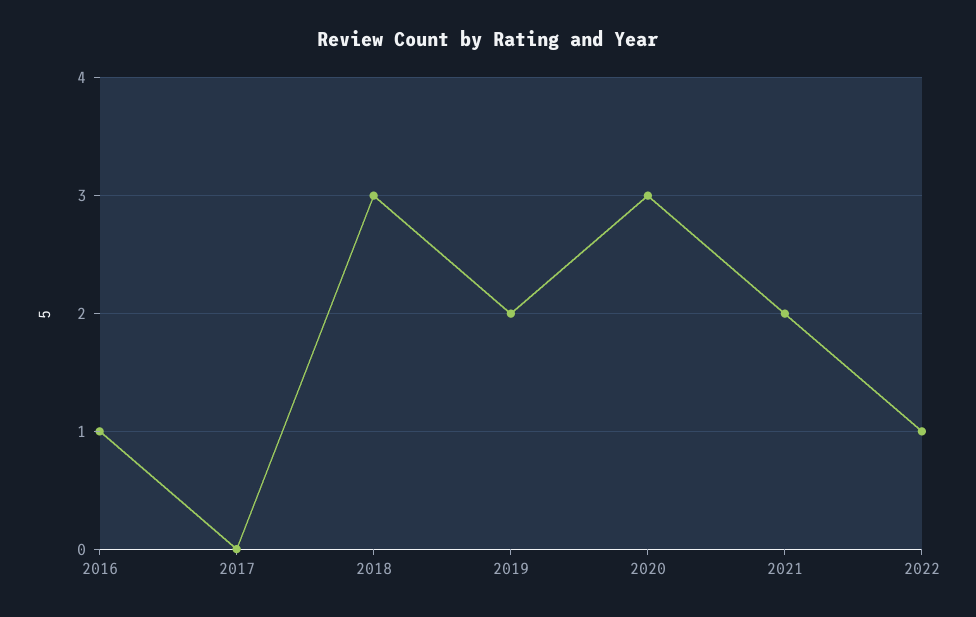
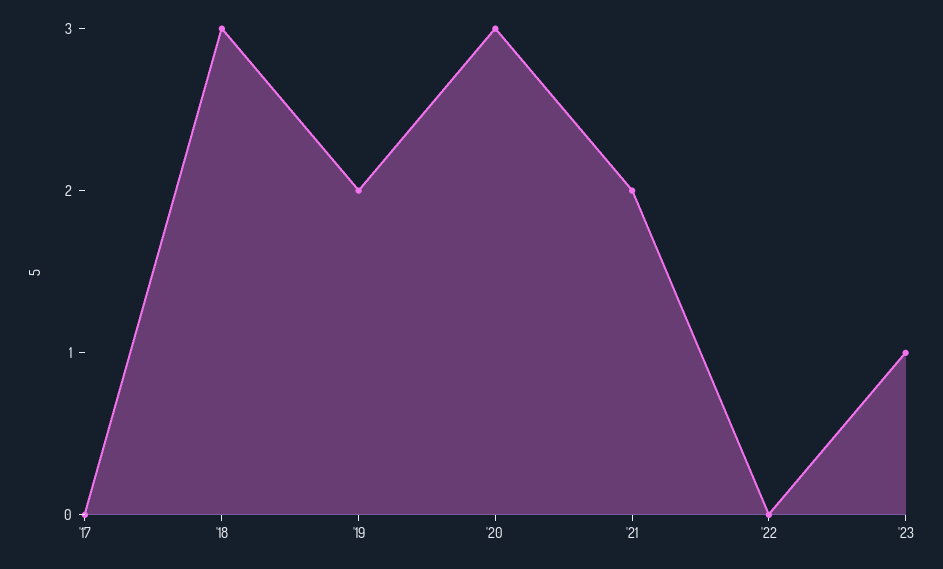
2016: 1 -> none
2022: 1 -> 0
'23: none -> 1

